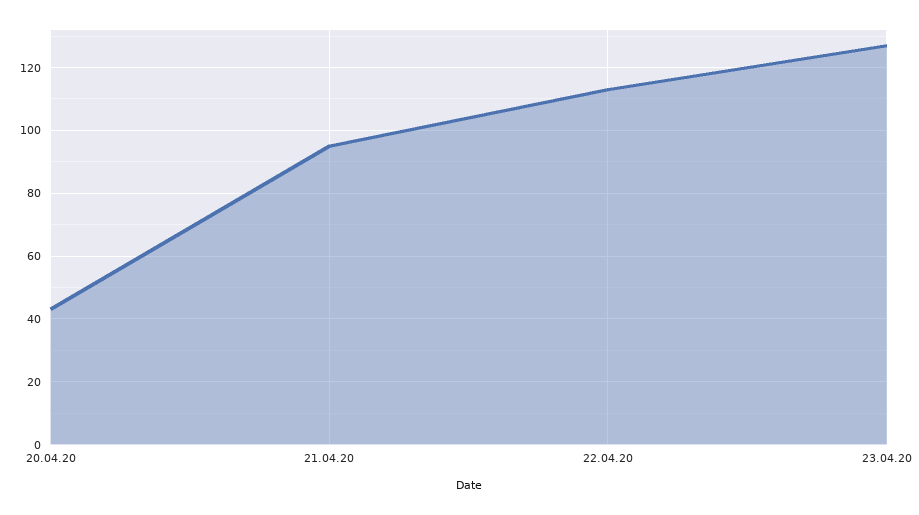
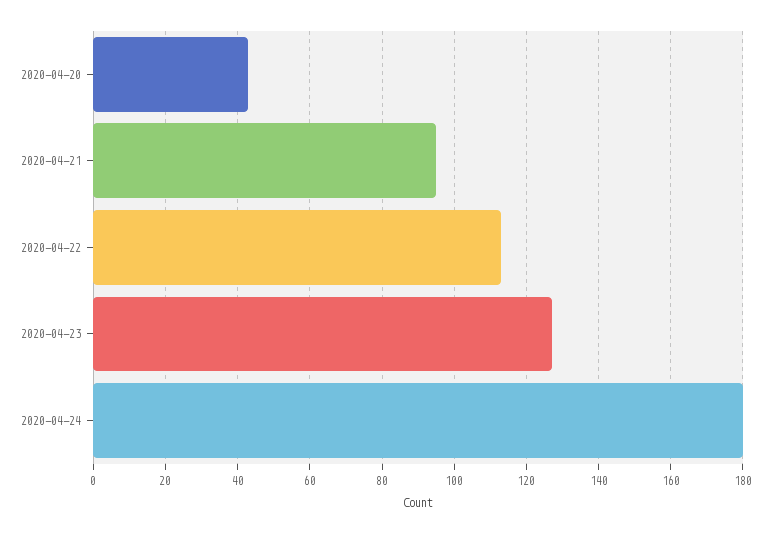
2020-04-24: none -> 180

